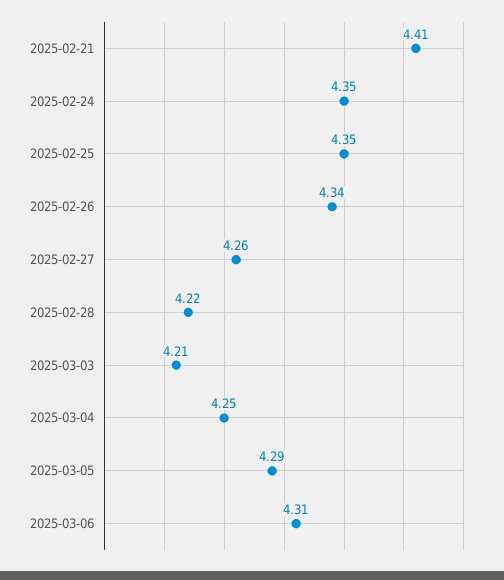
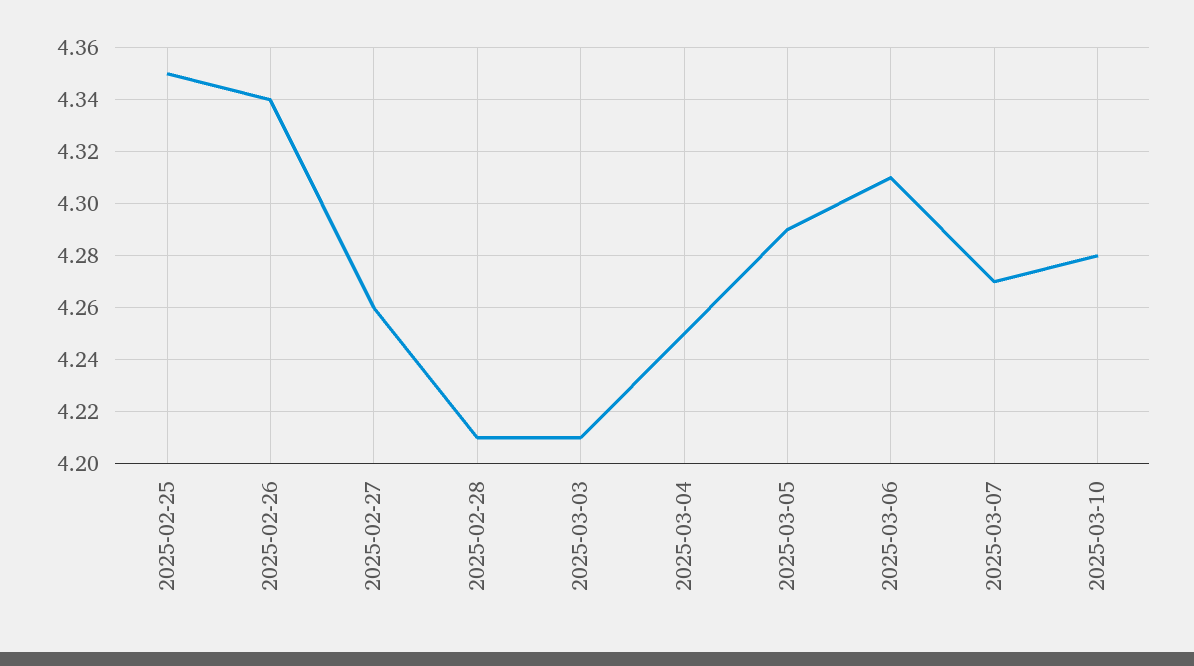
2025-02-21: 4.41 -> none
2025-02-24: 4.35 -> none
2025-02-28: 4.22 -> 4.21
2025-03-07: none -> 4.27
2025-03-10: none -> 4.28

